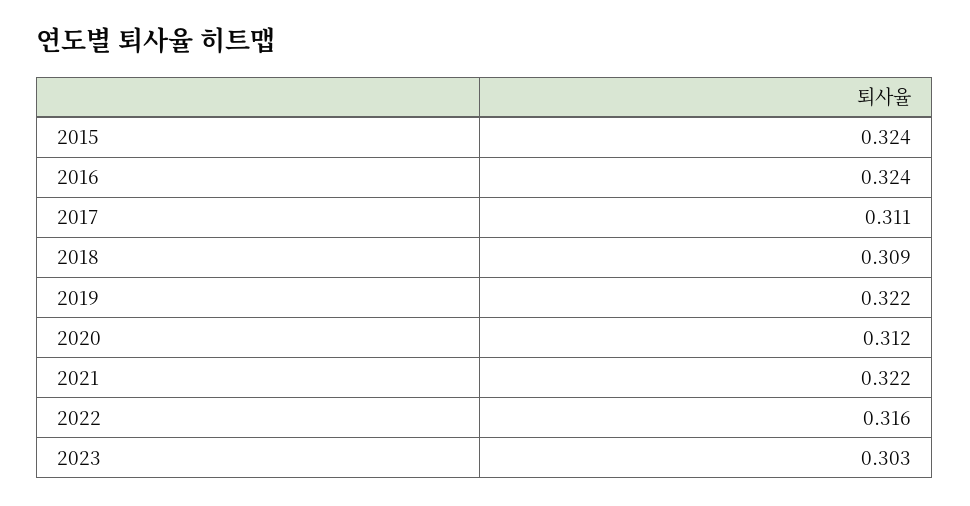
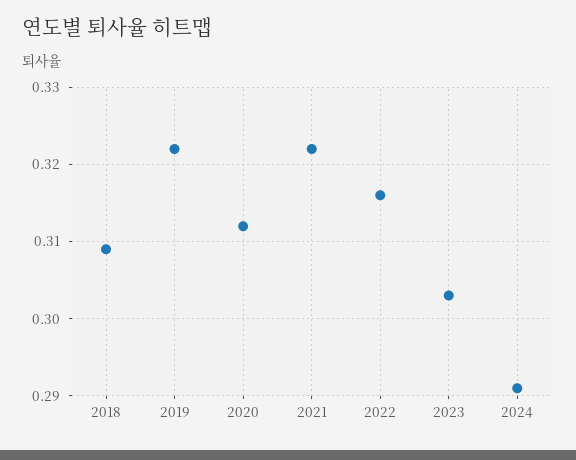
2015: 0.324 -> none
2016: 0.324 -> none
2017: 0.311 -> none
2024: none -> 0.291

